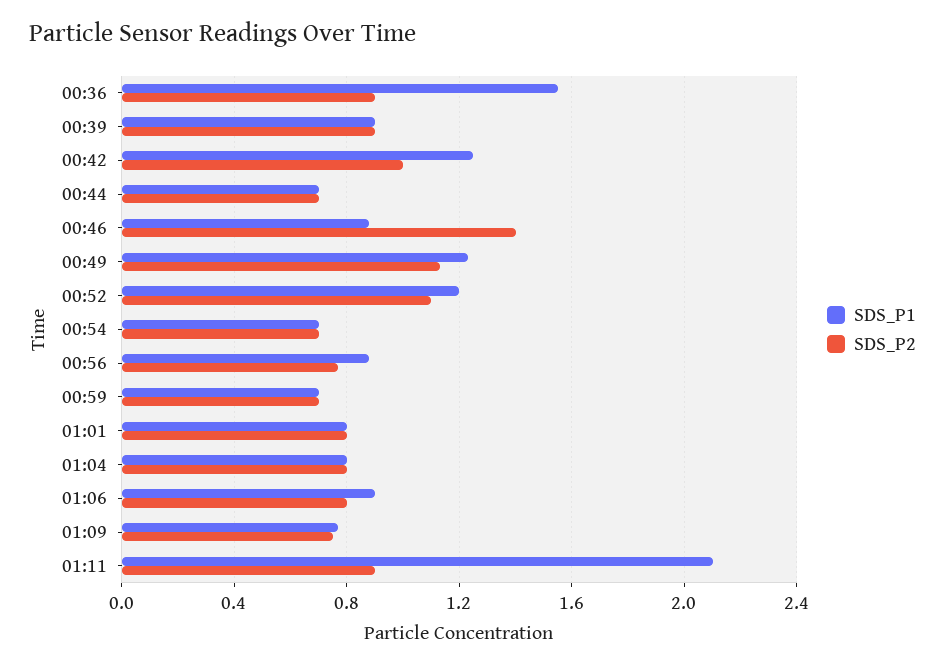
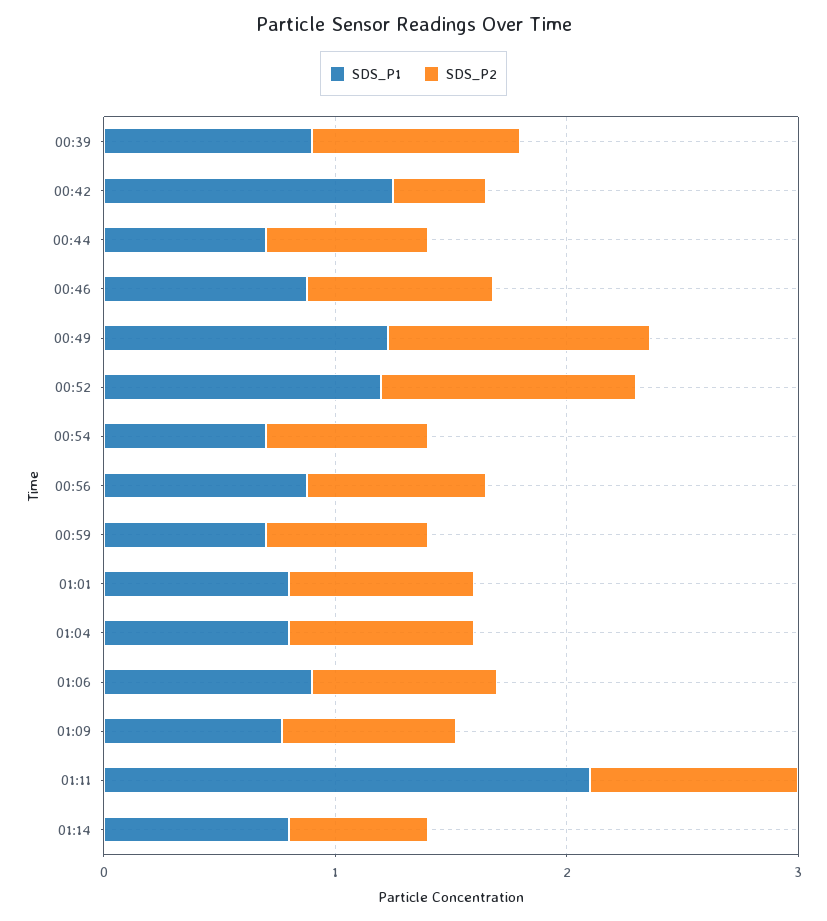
SDS_P1, 00:36: 1.55 -> none
SDS_P2, 00:36: 0.9 -> none
SDS_P2, 00:42: 1 -> 0.4
SDS_P2, 00:46: 1.4 -> 0.8
SDS_P1, 01:14: none -> 0.8
SDS_P2, 01:14: none -> 0.6

